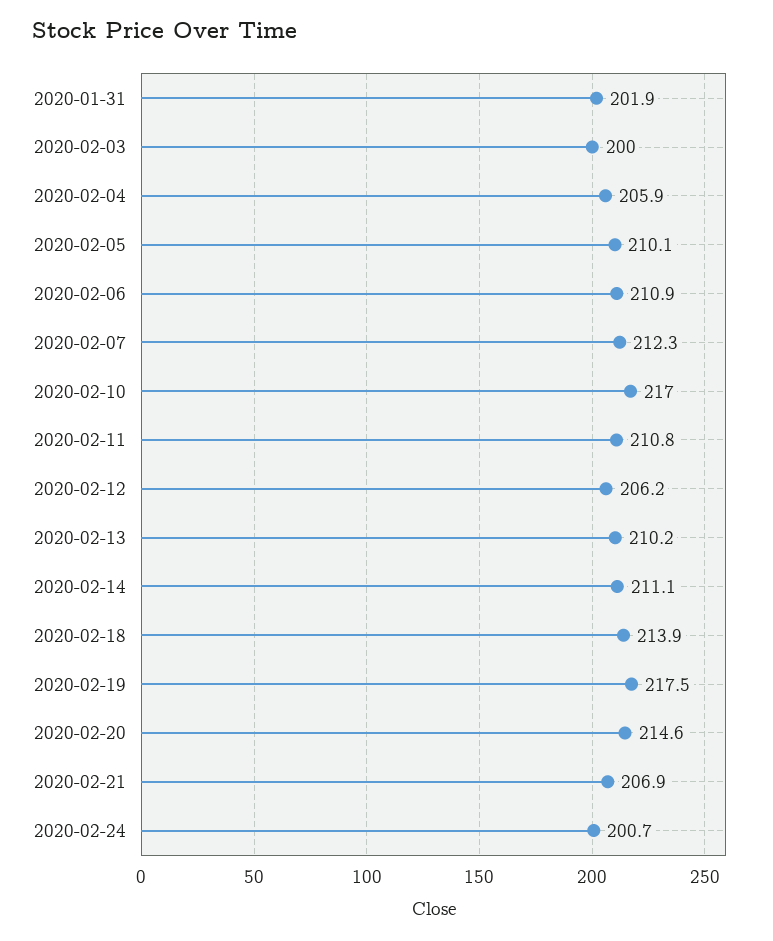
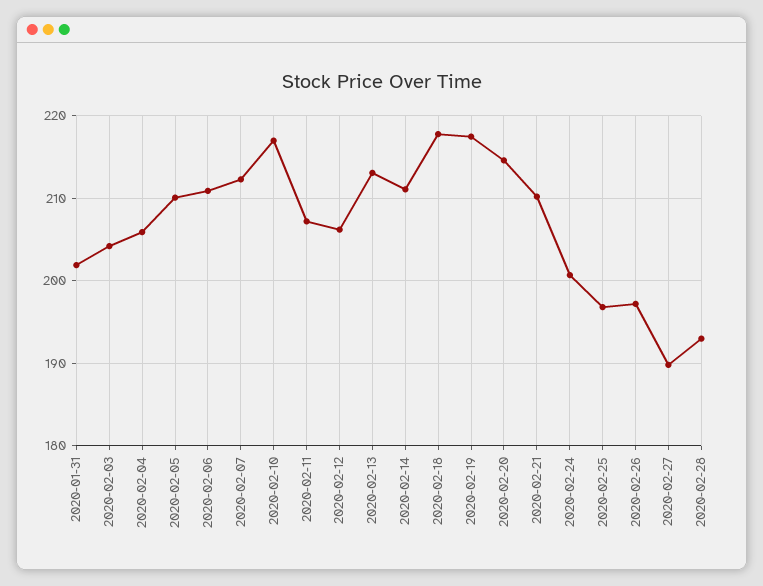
2020-02-03: 200 -> 204
2020-02-11: 210.8 -> 207
2020-02-13: 210.2 -> 213
2020-02-18: 213.9 -> 218
2020-02-21: 206.9 -> 210
2020-02-25: none -> 197
2020-02-26: none -> 197
2020-02-27: none -> 190
2020-02-28: none -> 193

